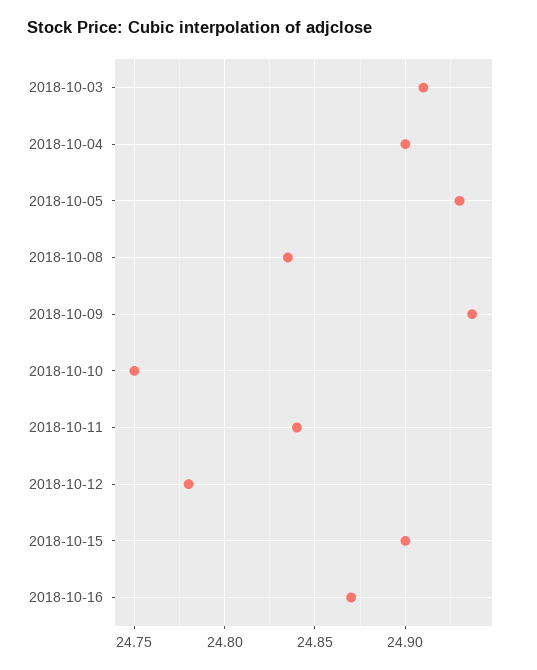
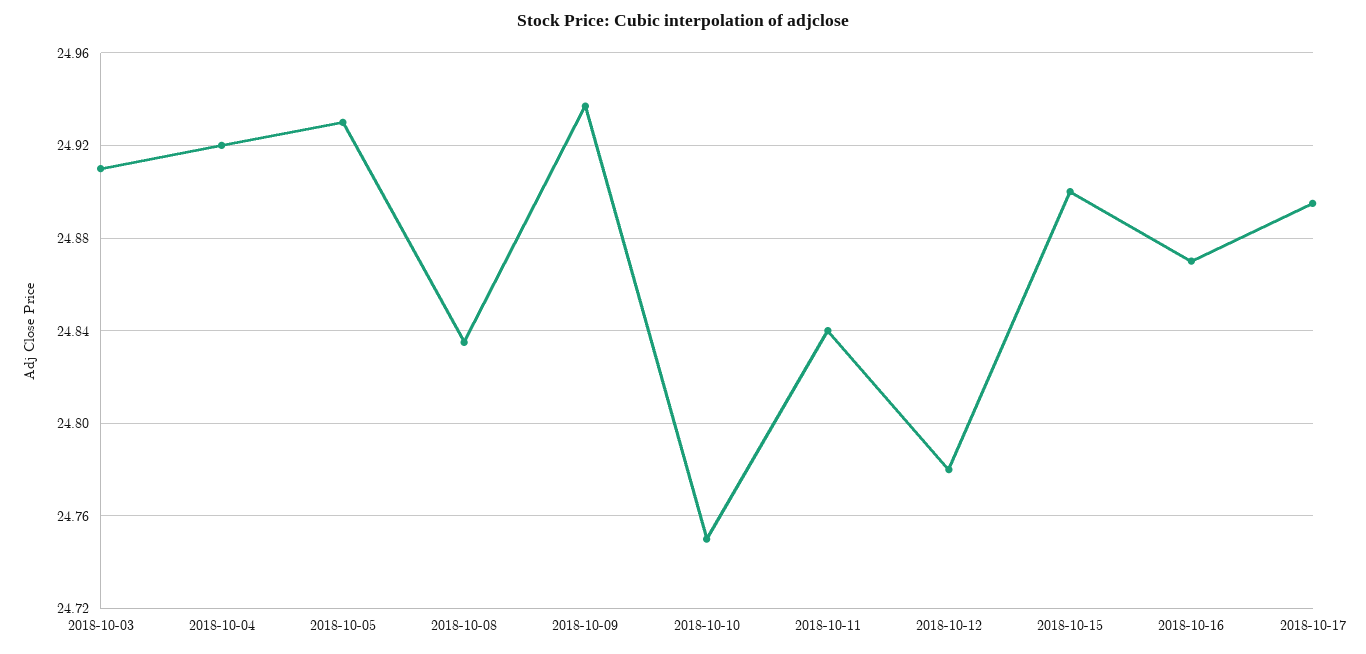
2018-10-04: 24.9 -> 24.92
2018-10-17: none -> 24.895

